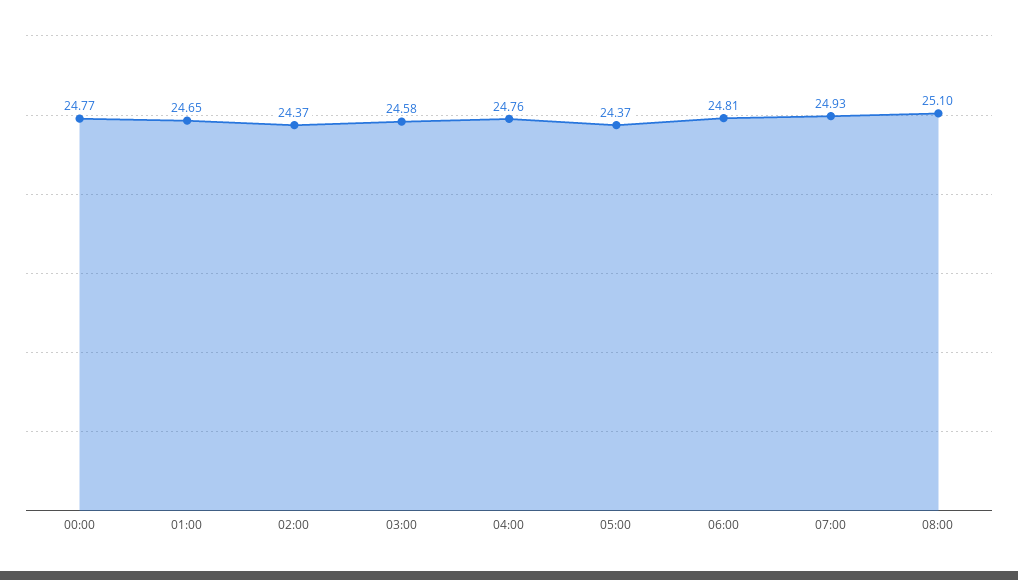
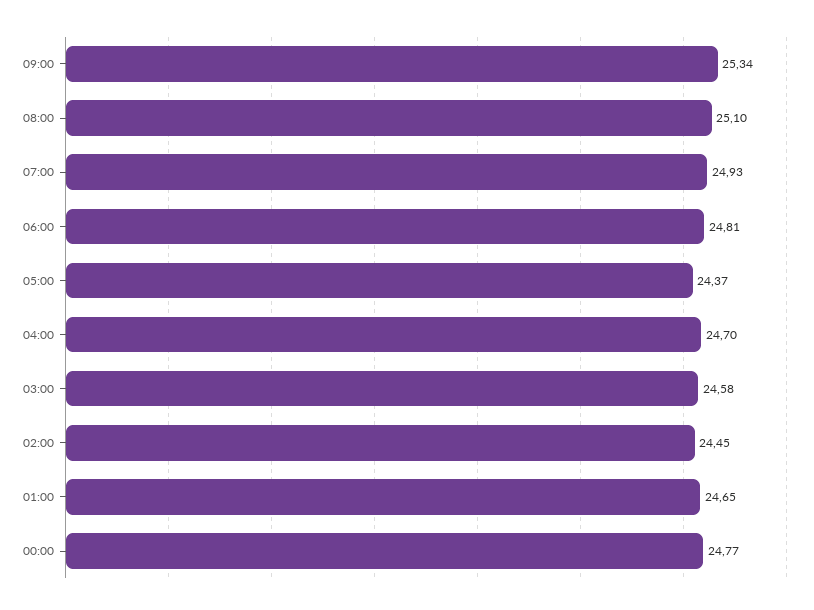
02:00: 24.37 -> 24.45
04:00: 24.76 -> 24.7
09:00: none -> 25.34

